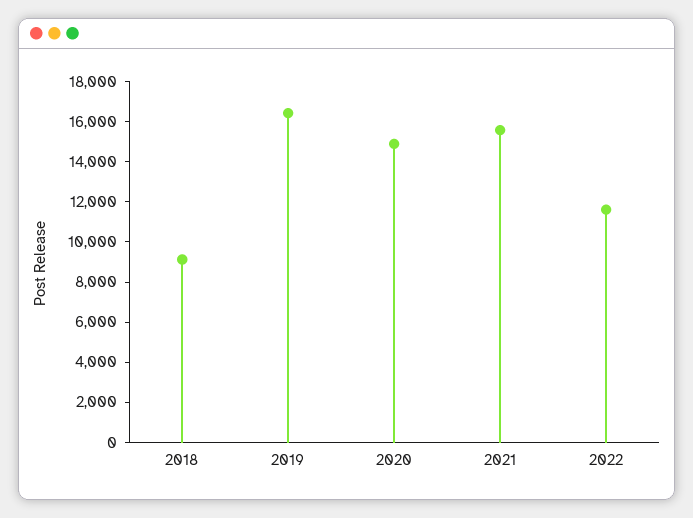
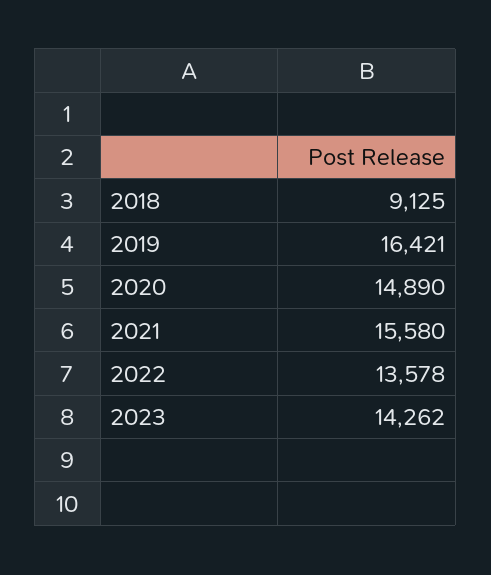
2022: 11500 -> 13578
2023: none -> 14262

